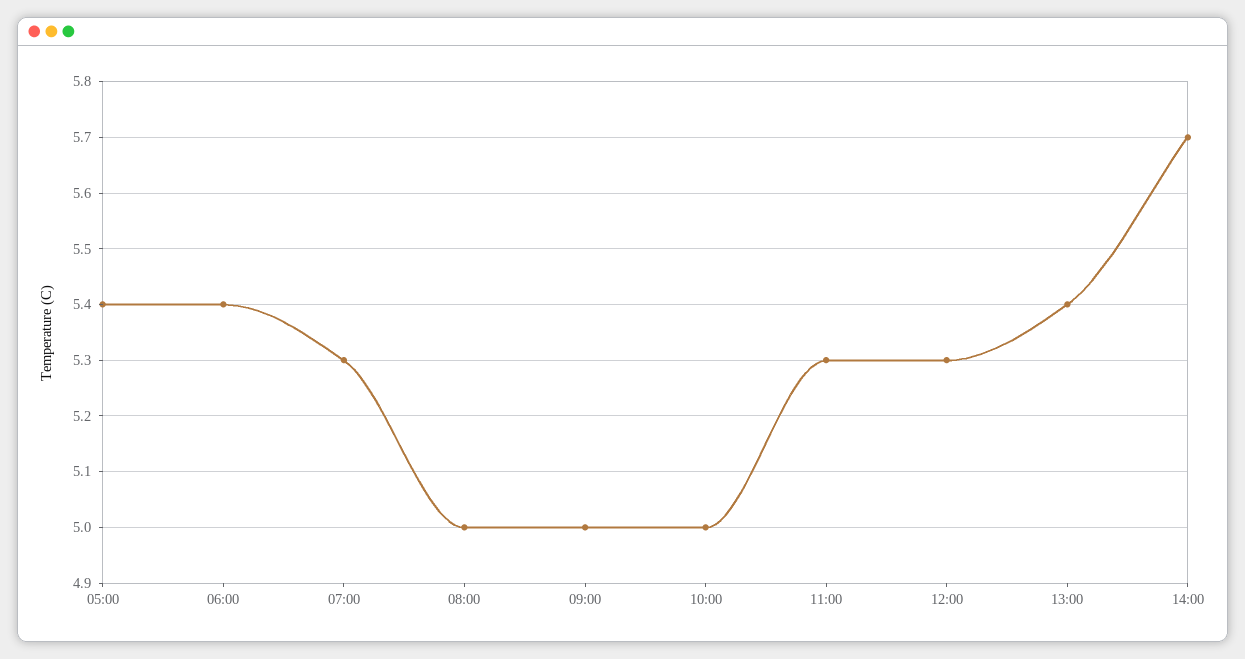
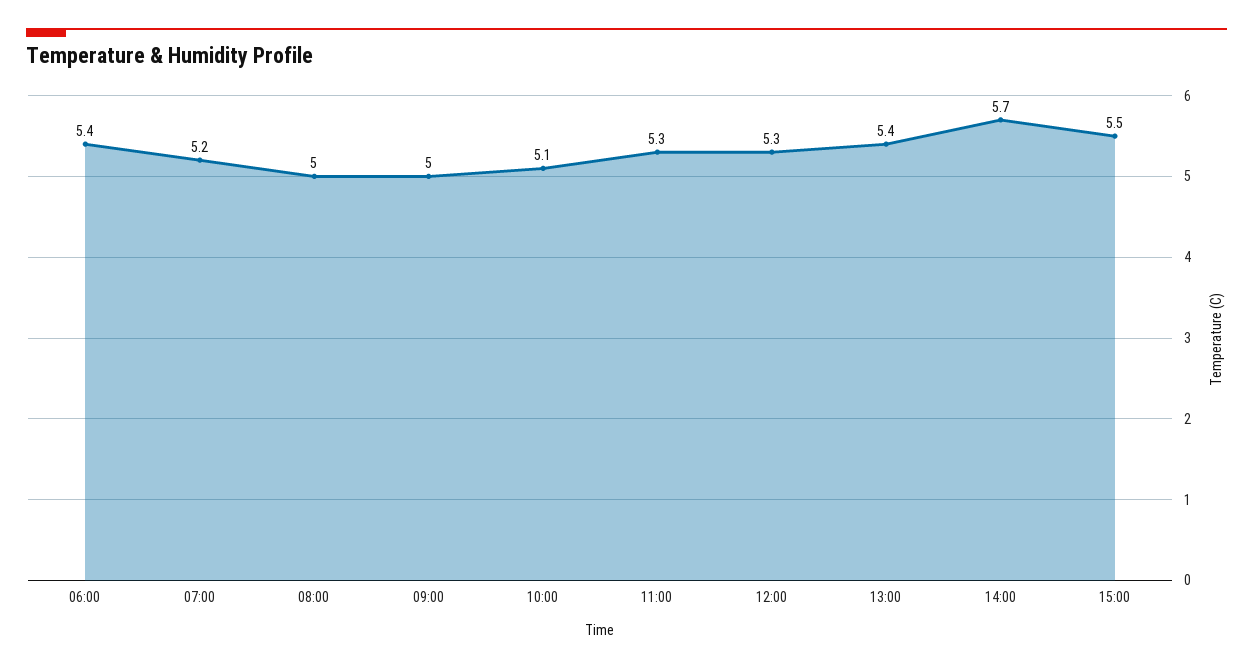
05:00: 5.4 -> none
07:00: 5.3 -> 5.2
10:00: 5 -> 5.1
15:00: none -> 5.5

